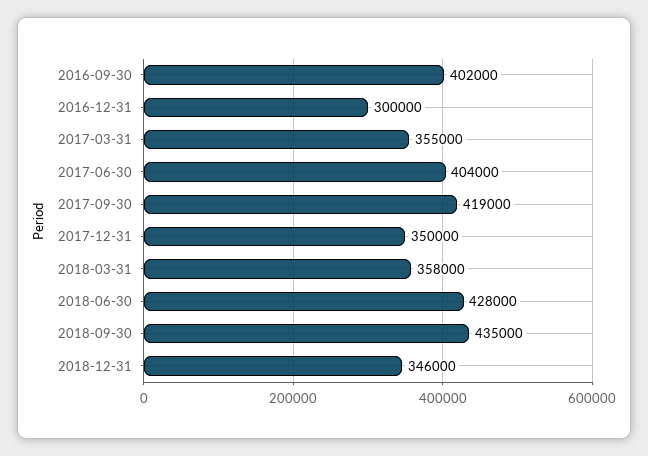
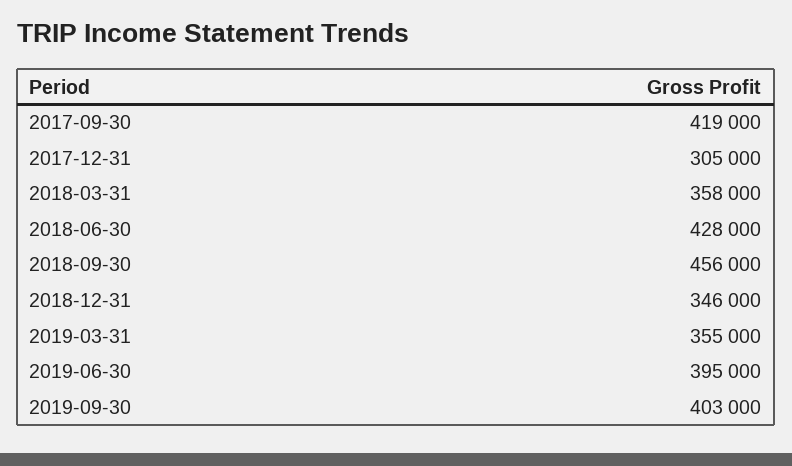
2016-09-30: 402000 -> none
2016-12-31: 300000 -> none
2017-03-31: 355000 -> none
2017-06-30: 404000 -> none
2017-12-31: 350000 -> 305000
2018-09-30: 435000 -> 456000
2019-03-31: none -> 355000
2019-06-30: none -> 395000
2019-09-30: none -> 403000

